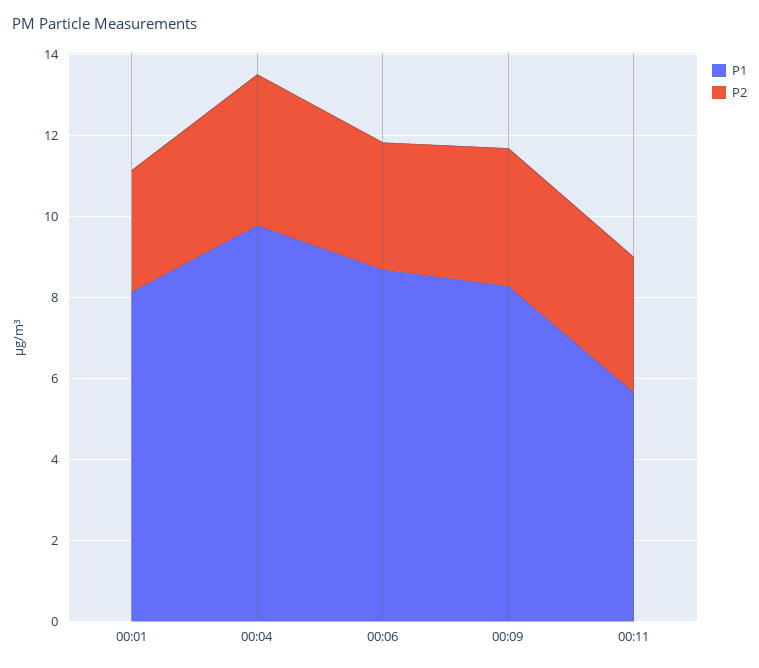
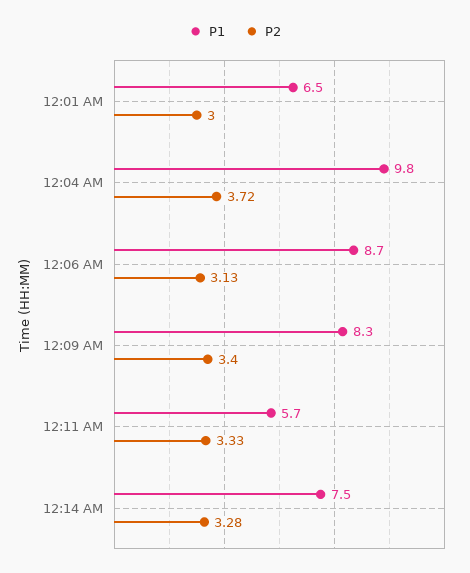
P1, 00:01: 8 -> 6.5
P1, 12:14 AM: none -> 7.5
P2, 12:14 AM: none -> 3.28

